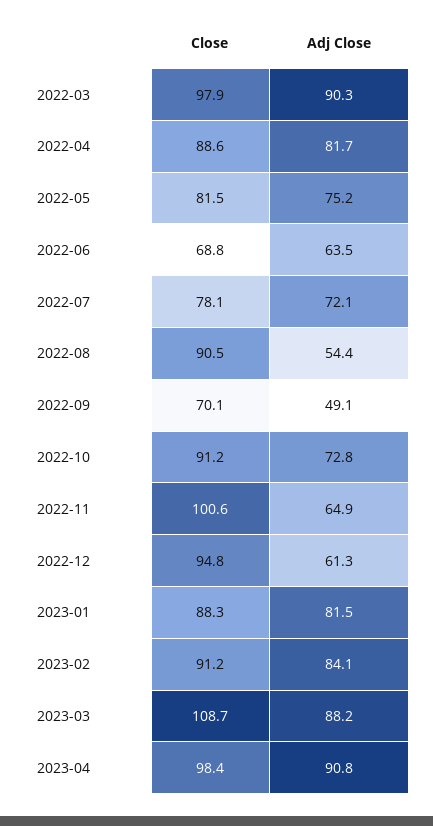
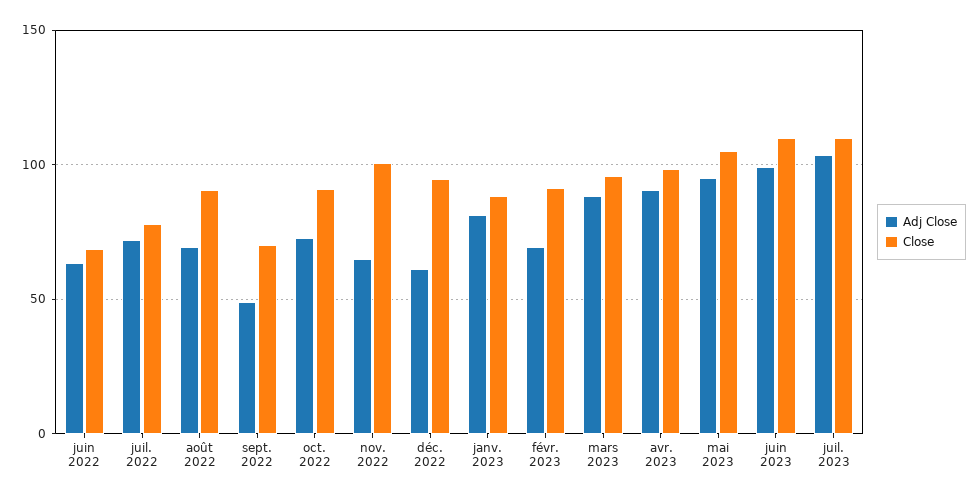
Close, 2022-03: 97.9 -> none
Adj Close, 2022-03: 90.3 -> none
Close, 2022-04: 88.6 -> none
Adj Close, 2022-04: 81.7 -> none
Close, 2022-05: 81.5 -> none
Adj Close, 2022-05: 75.2 -> none
Adj Close, 2022-08: 54.4 -> 70
Adj Close, 2023-02: 84.1 -> 70
Close, 2023-03: 108.7 -> 95
Adj Close, mai 2023: none -> 95
Close, mai 2023: none -> 105
Adj Close, juin 2023: none -> 100
Close, juin 2023: none -> 110
Adj Close, juil. 2023: none -> 105
Close, juil. 2023: none -> 110

